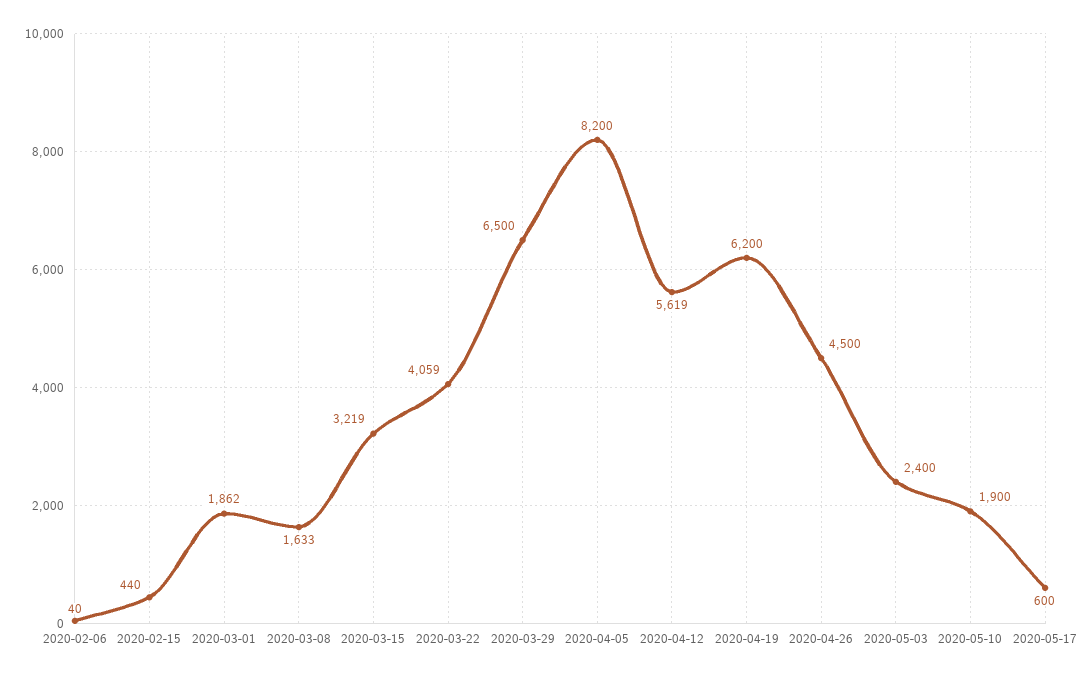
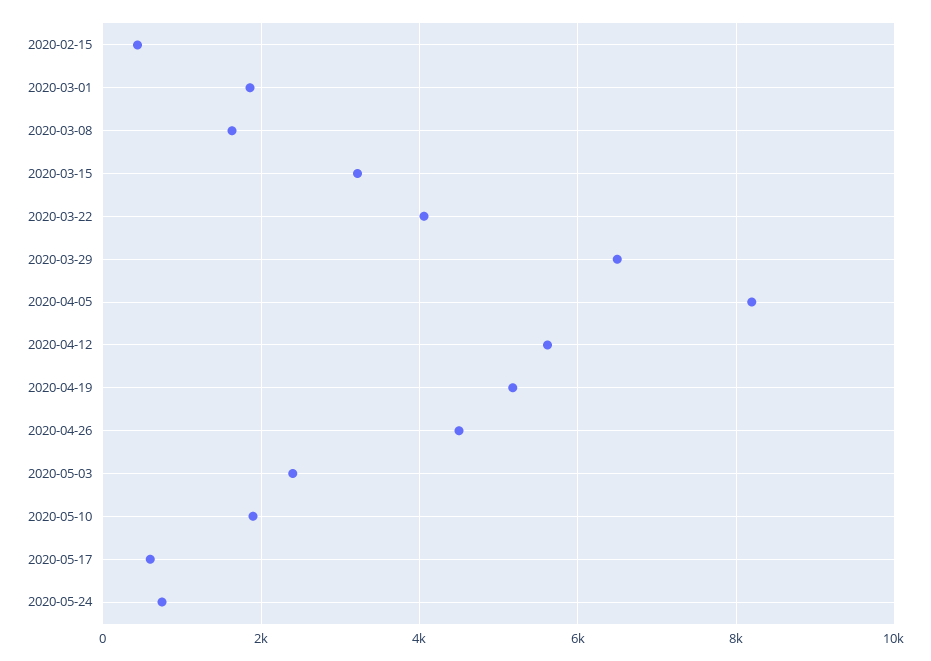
2020-02-06: 40 -> none
2020-04-19: 6200 -> 5200
2020-05-24: none -> 800

